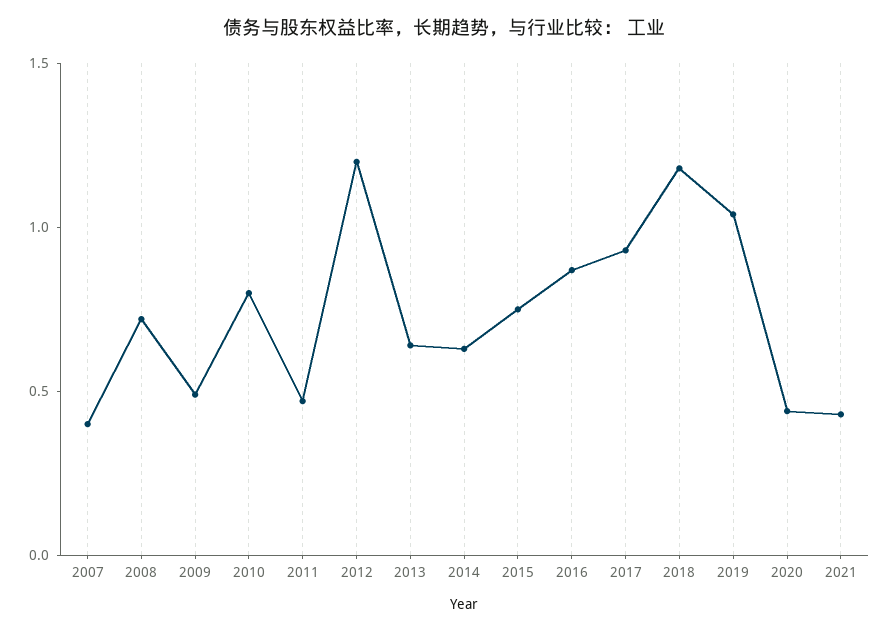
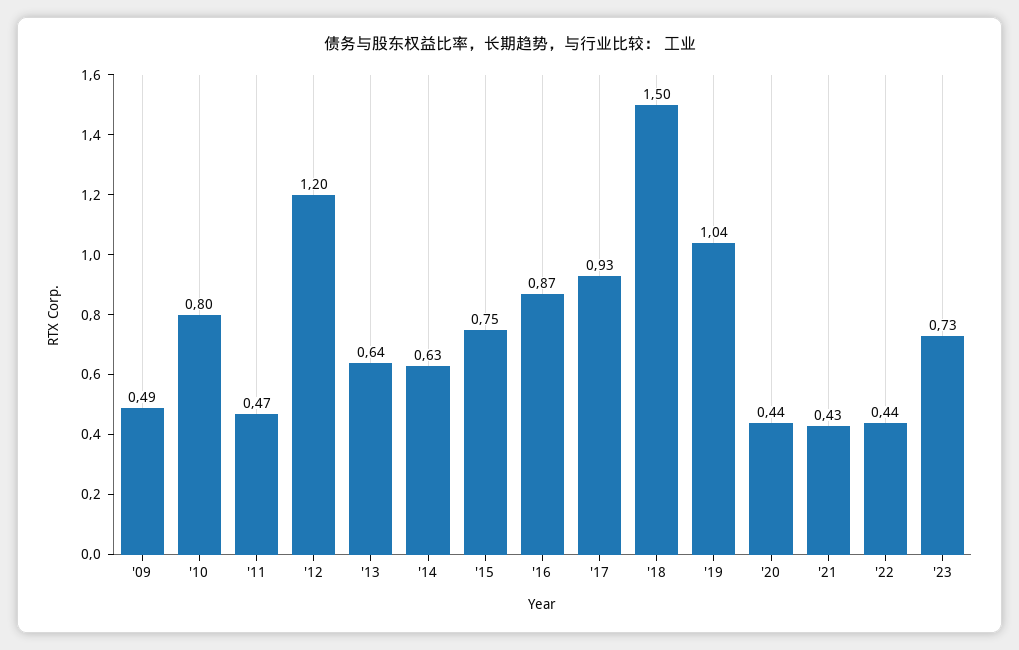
2007: 0.4 -> none
2008: 0.7 -> none
2018: 1.2 -> 1.5
'22: none -> 0.44
'23: none -> 0.73

